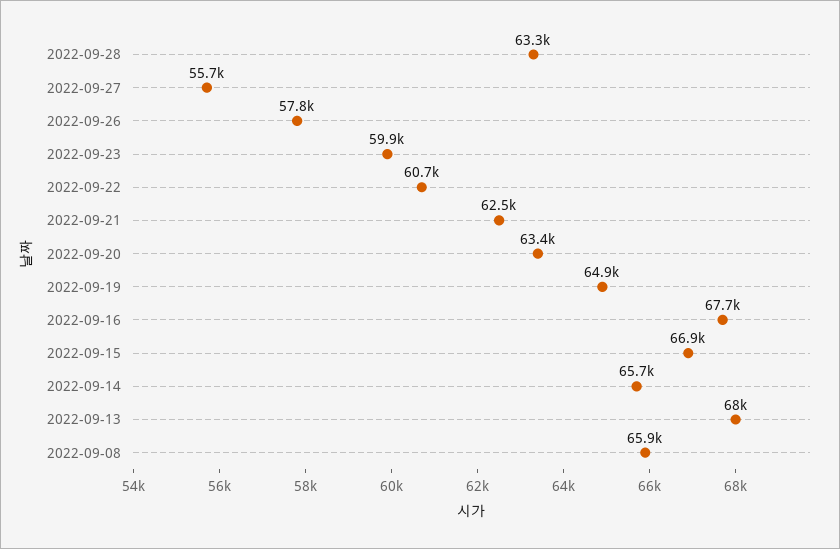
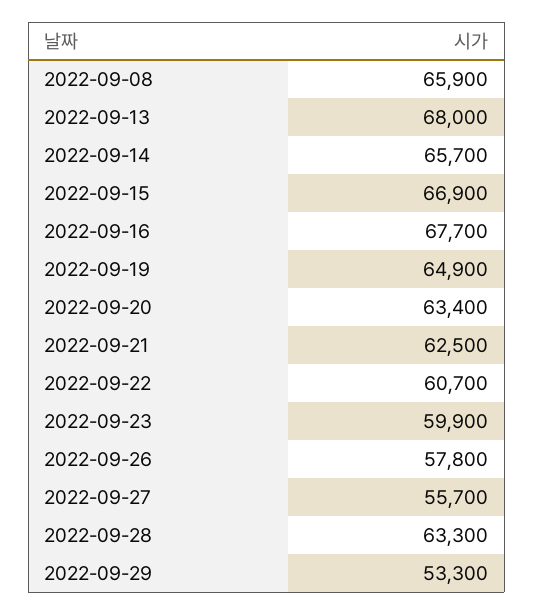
2022-09-29: none -> 53300

